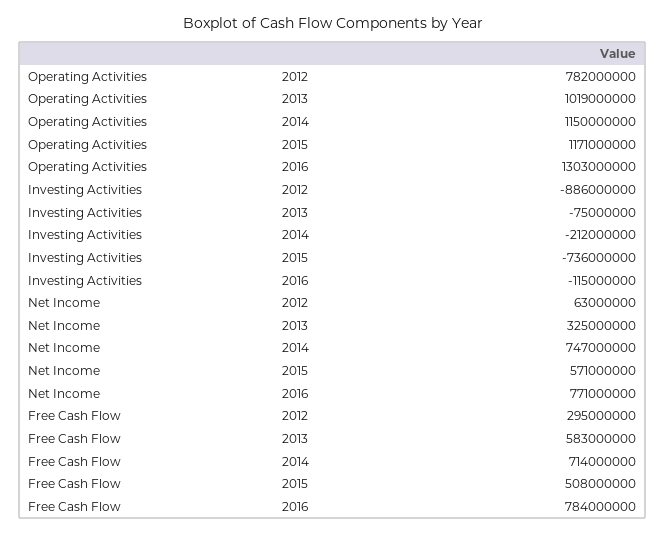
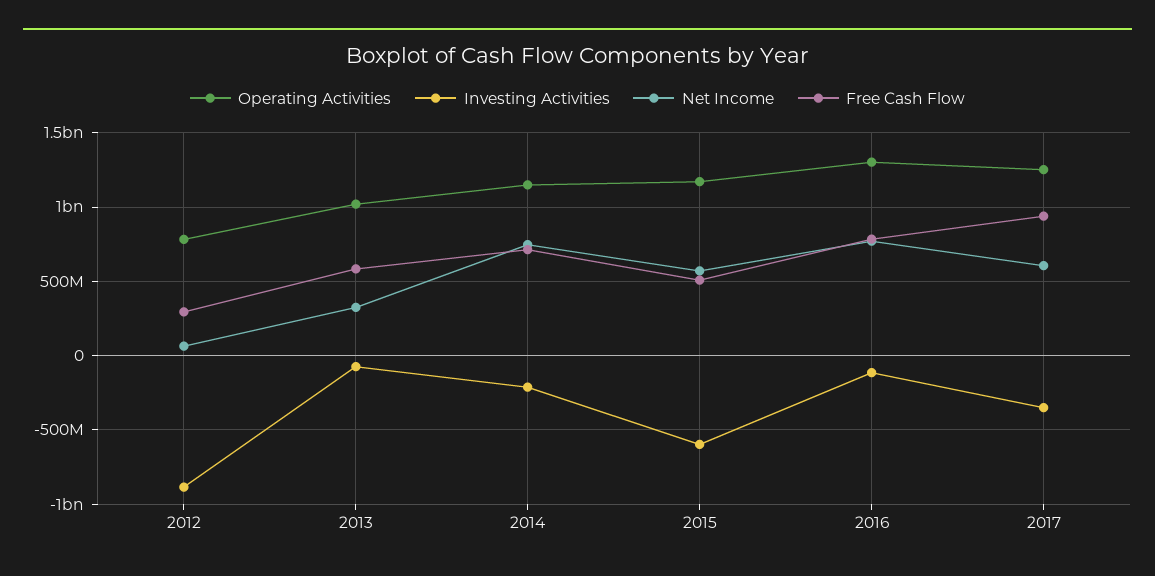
Investing Activities, 2015: -736000000 -> -600000000
Operating Activities, 2017: none -> 1250000000
Investing Activities, 2017: none -> -350000000
Net Income, 2017: none -> 600000000
Free Cash Flow, 2017: none -> 950000000

